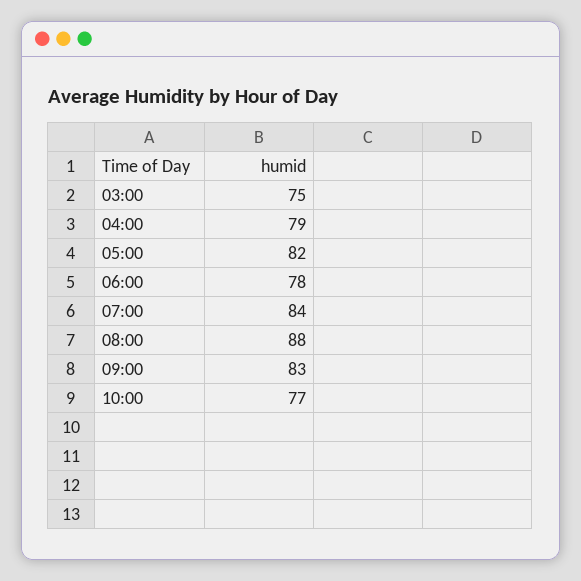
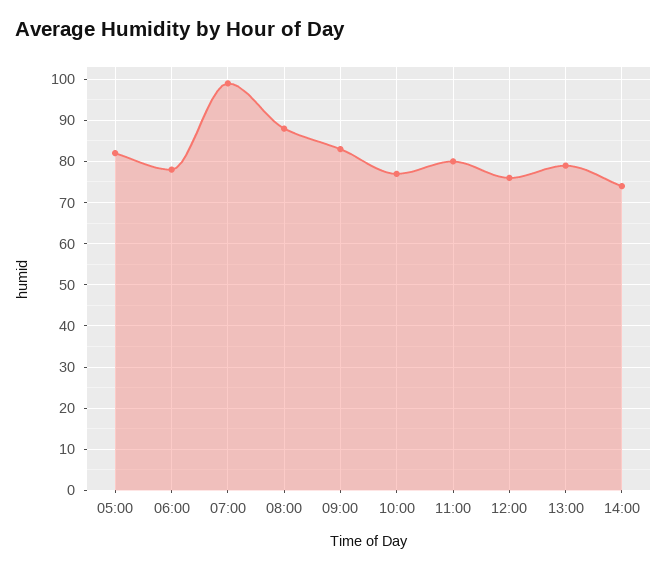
03:00: 75 -> none
04:00: 79 -> none
07:00: 84 -> 100
11:00: none -> 80
12:00: none -> 75
13:00: none -> 80
14:00: none -> 75

